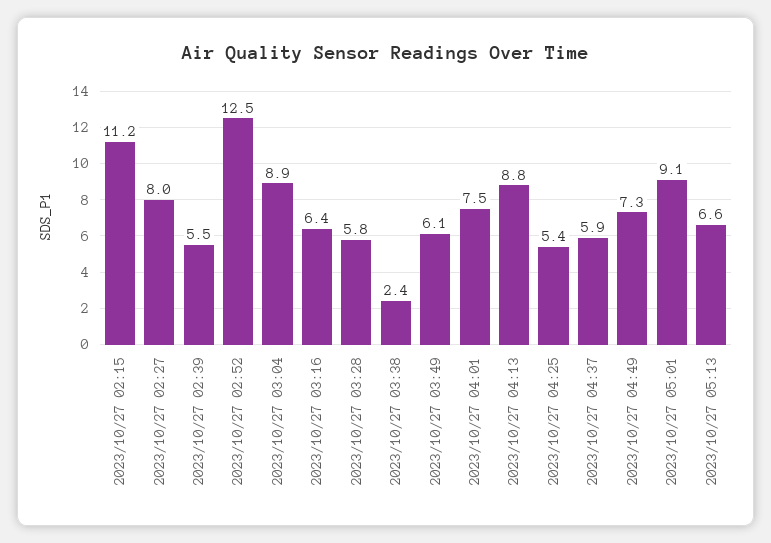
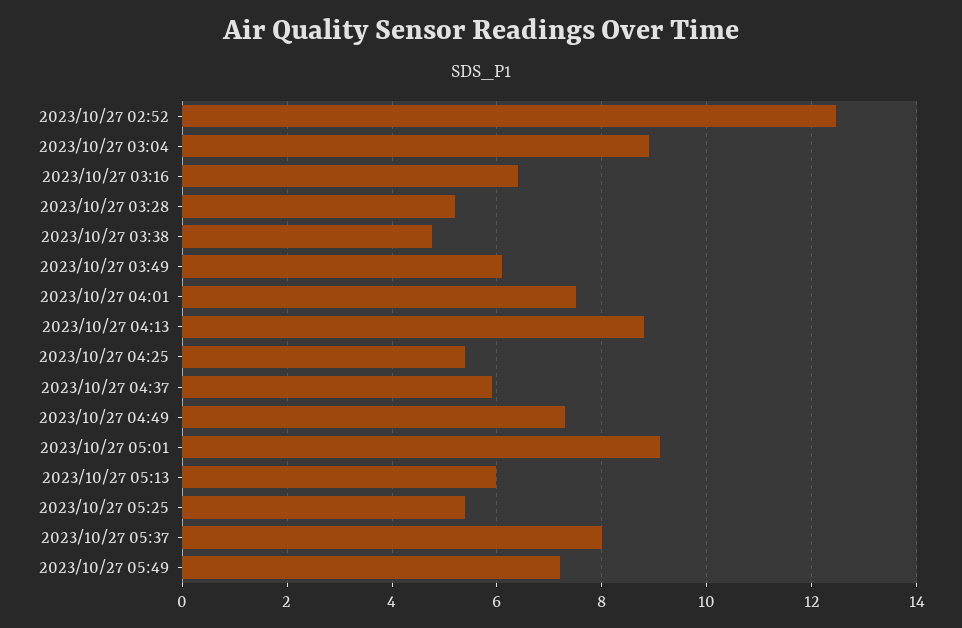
2023/10/27 02:15: 11.2 -> none
2023/10/27 02:27: 8 -> none
2023/10/27 02:39: 5.5 -> none
2023/10/27 03:28: 5.8 -> 5.2
2023/10/27 03:38: 2.4 -> 4.8
2023/10/27 05:13: 6.6 -> 6
2023/10/27 05:25: none -> 5.4
2023/10/27 05:37: none -> 8
2023/10/27 05:49: none -> 7.2

